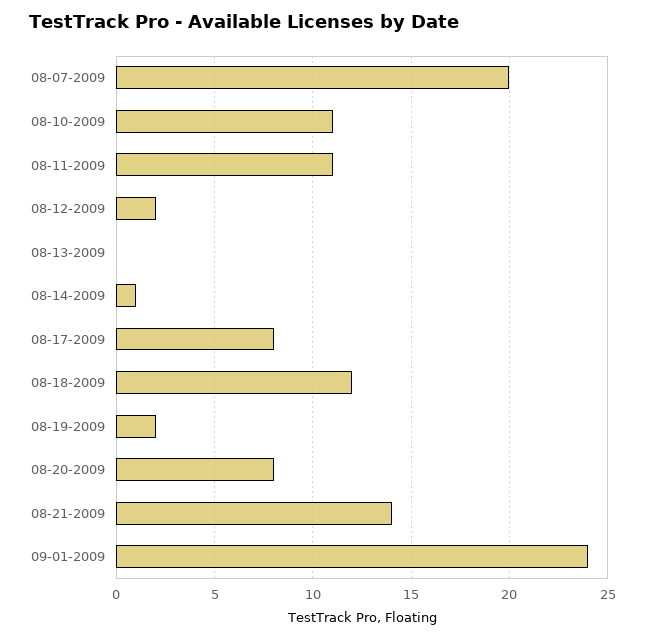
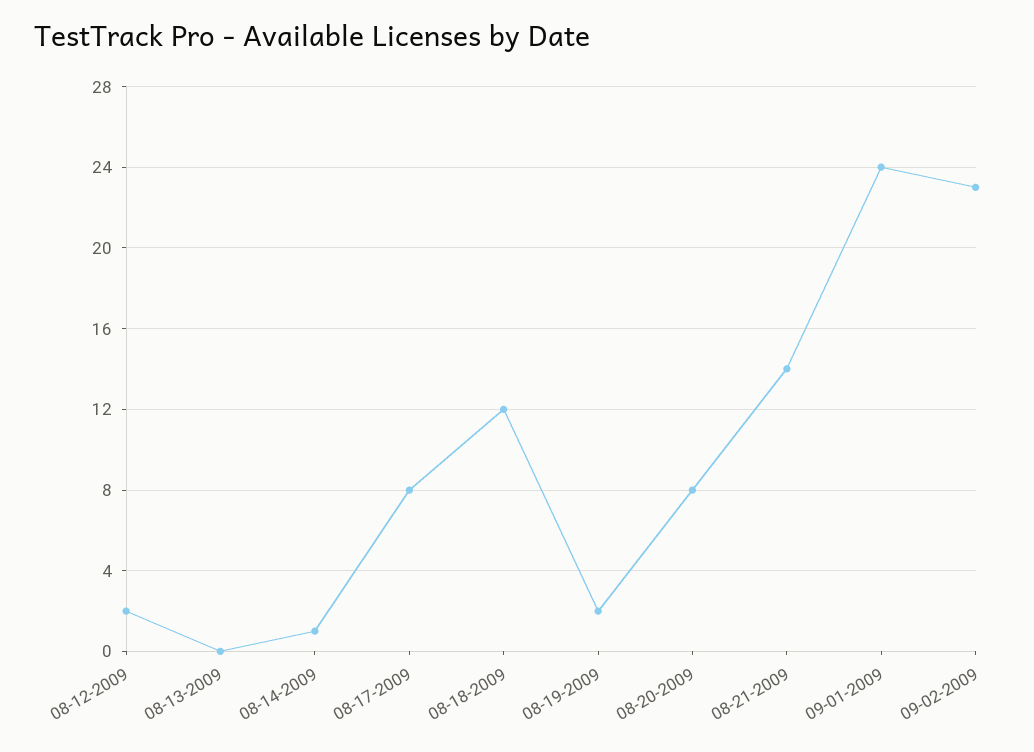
08-07-2009: 20 -> none
08-10-2009: 11 -> none
08-11-2009: 11 -> none
09-02-2009: none -> 23

